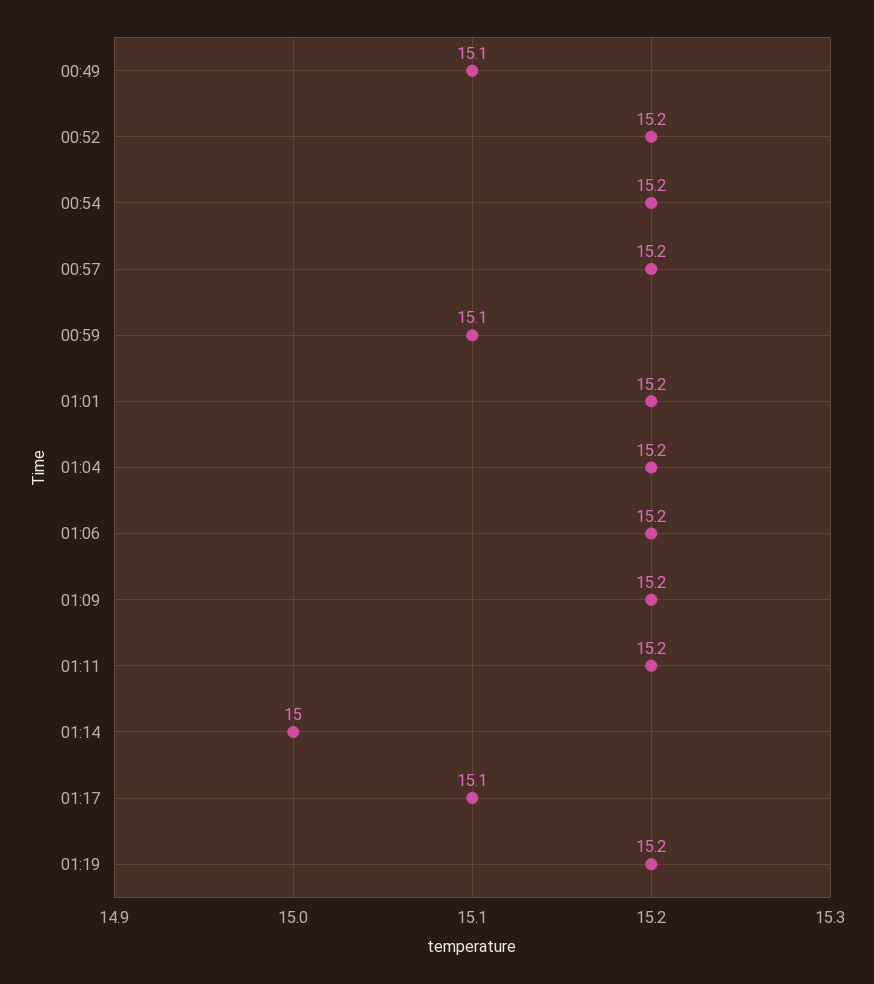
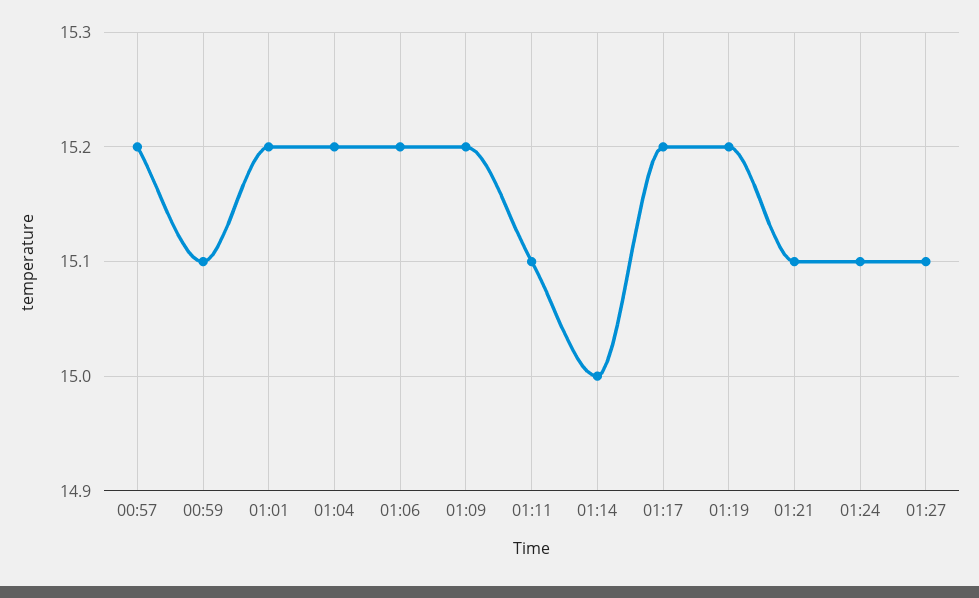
00:49: 15.1 -> none
00:52: 15.2 -> none
00:54: 15.2 -> none
01:11: 15.2 -> 15.1
01:17: 15.1 -> 15.2
01:21: none -> 15.1
01:24: none -> 15.1
01:27: none -> 15.1

